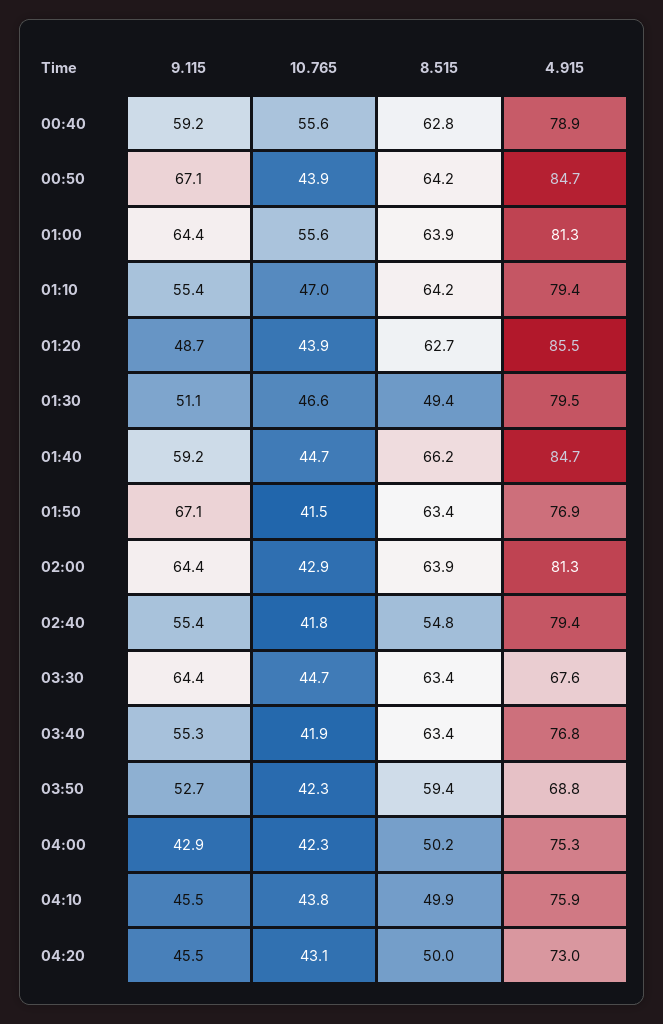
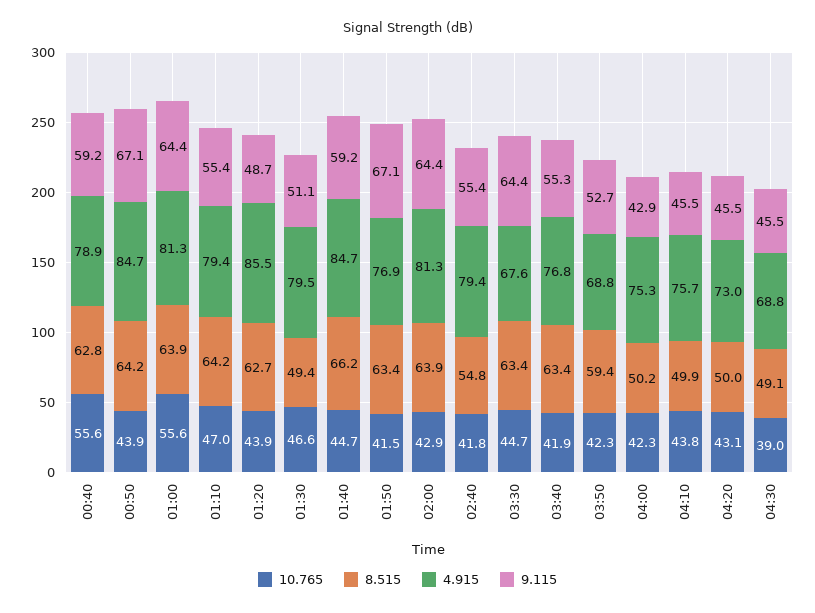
4.915, 04:10: 75.9 -> 75.7
10.765, 04:30: none -> 39
8.515, 04:30: none -> 49.1
4.915, 04:30: none -> 68.8
9.115, 04:30: none -> 45.5

